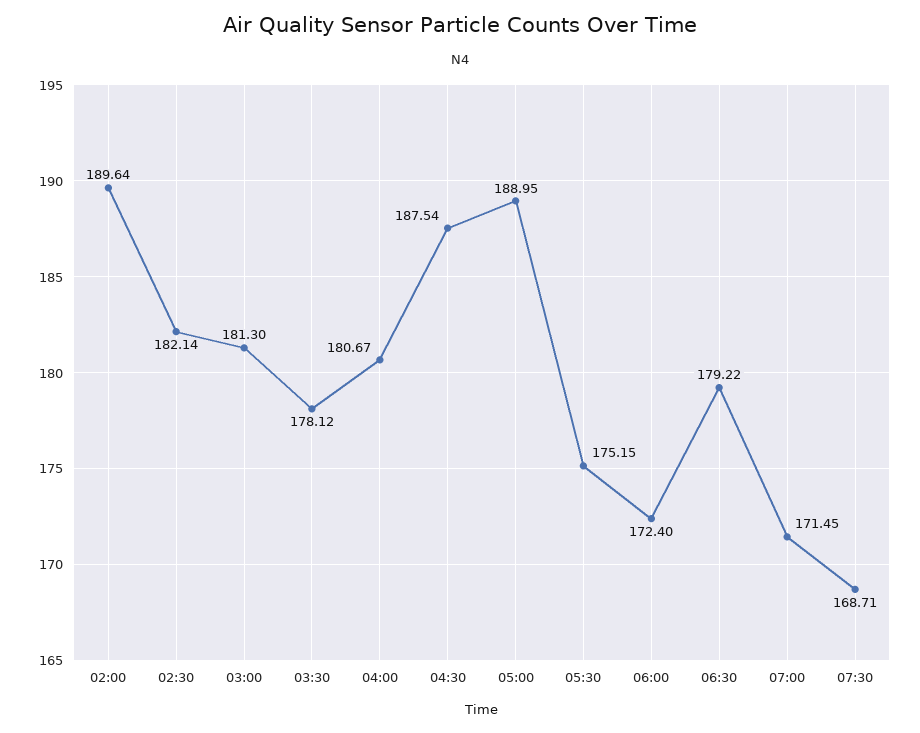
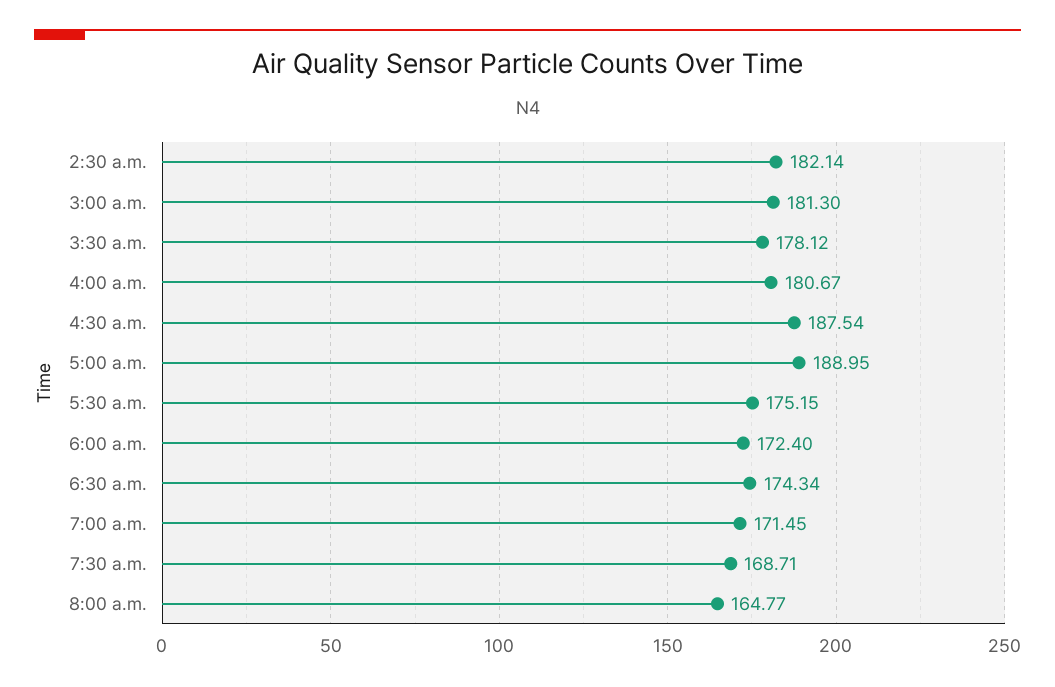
02:00: 189.64 -> none
06:30: 179.22 -> 174.34
8:00 a.m.: none -> 164.77

